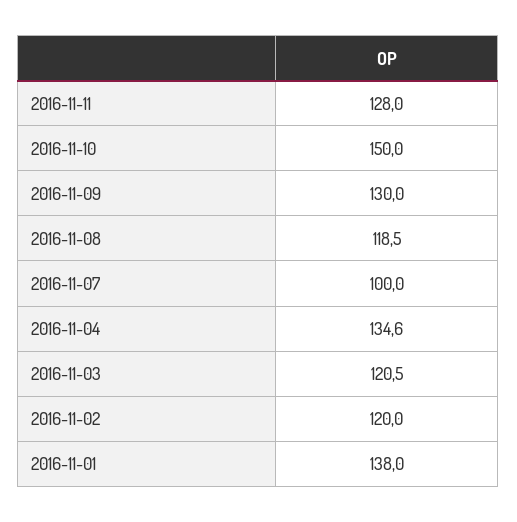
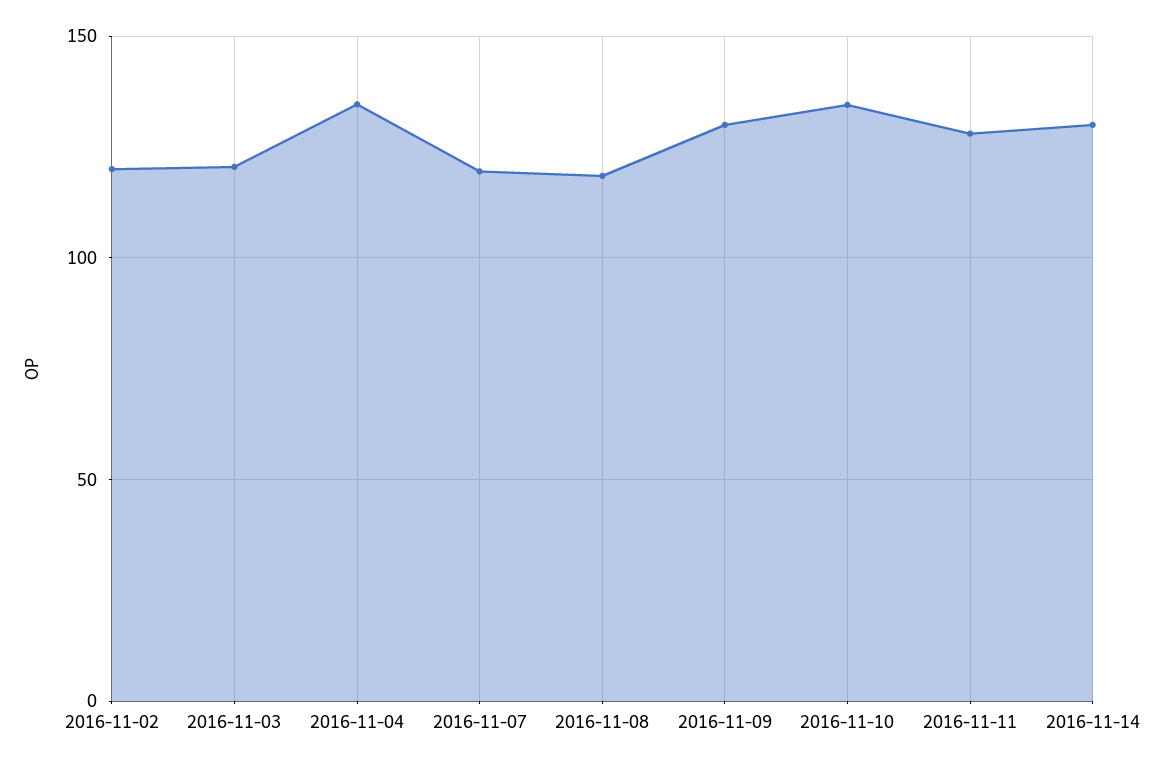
2016-11-10: 150 -> 135
2016-11-07: 100 -> 120
2016-11-01: 138 -> none
2016-11-14: none -> 130

